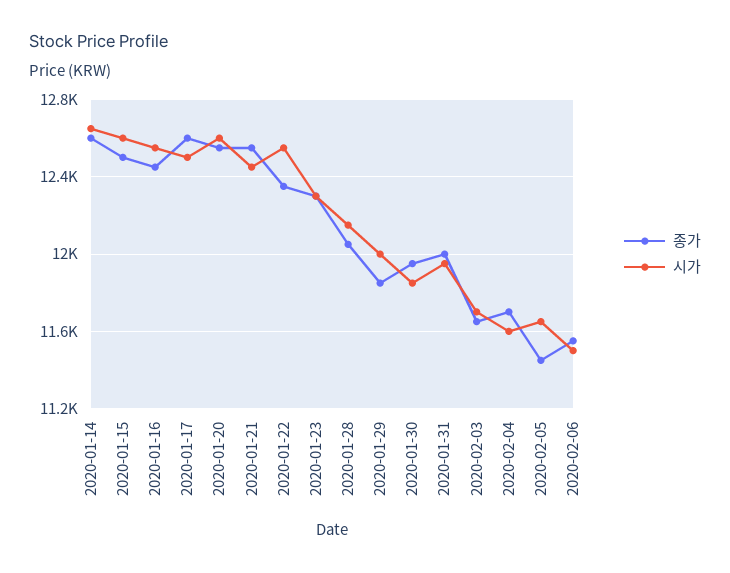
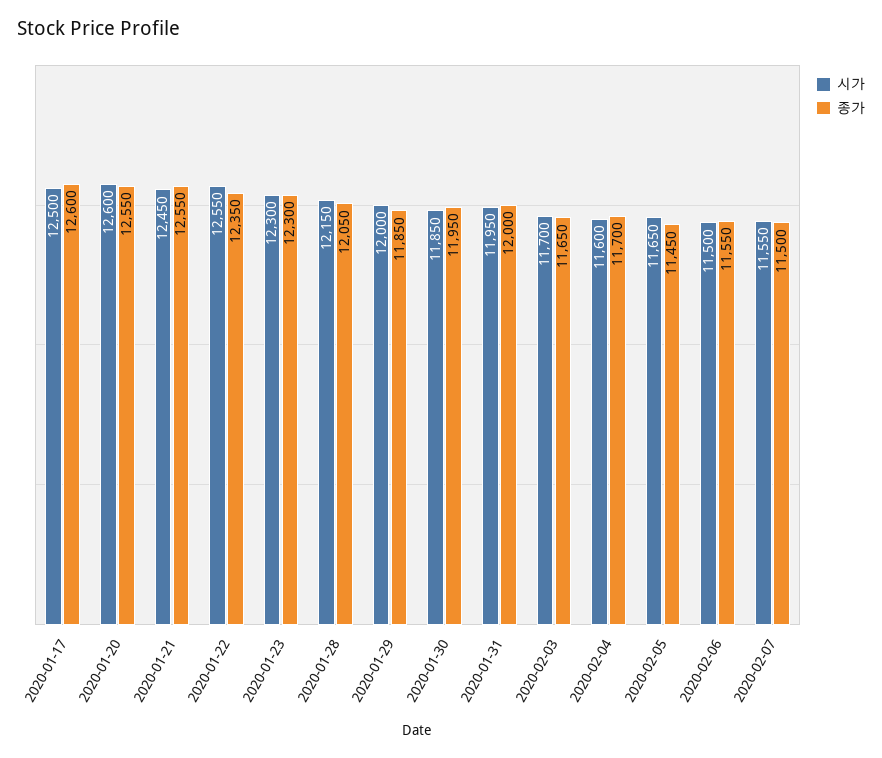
종가, 2020-01-14: 12600 -> none
시가, 2020-01-14: 12650 -> none
종가, 2020-01-15: 12500 -> none
시가, 2020-01-15: 12600 -> none
종가, 2020-01-16: 12450 -> none
시가, 2020-01-16: 12550 -> none
시가, 2020-02-07: none -> 11550
종가, 2020-02-07: none -> 11500

